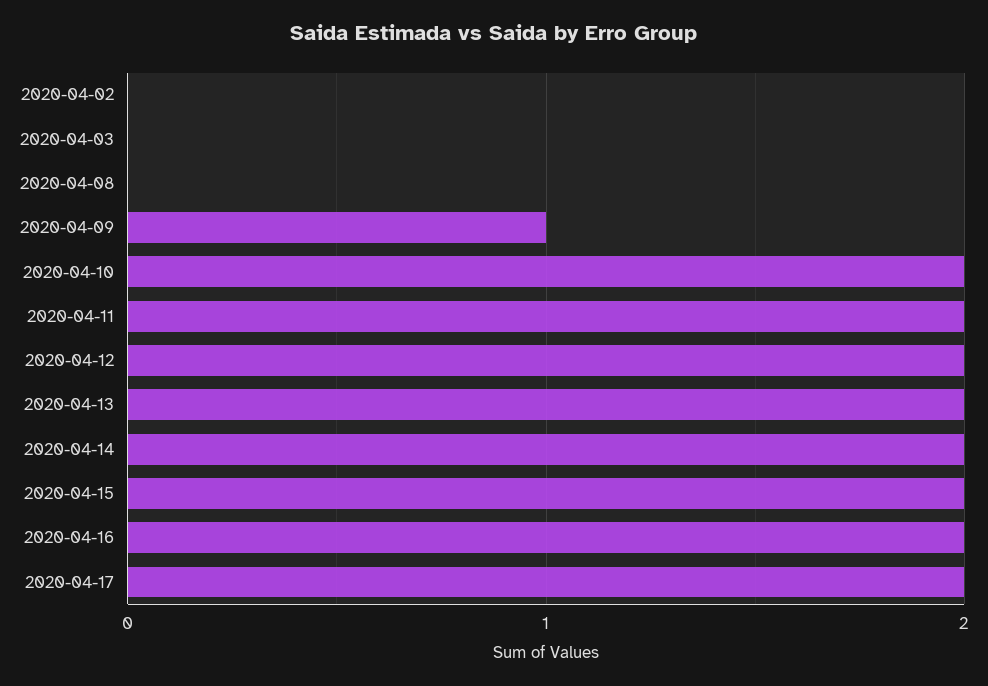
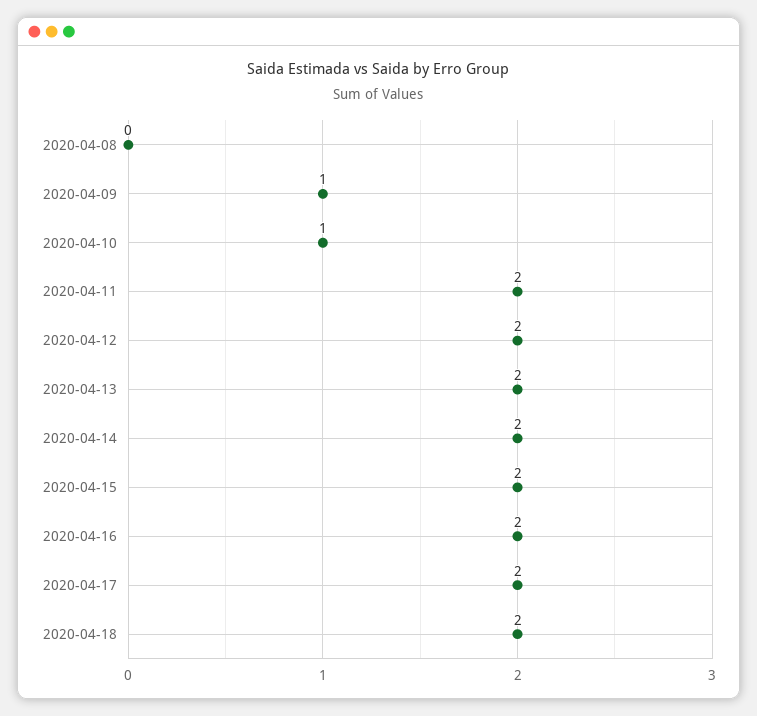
2020-04-02: 0 -> none
2020-04-03: 0 -> none
2020-04-10: 2 -> 1
2020-04-18: none -> 2

